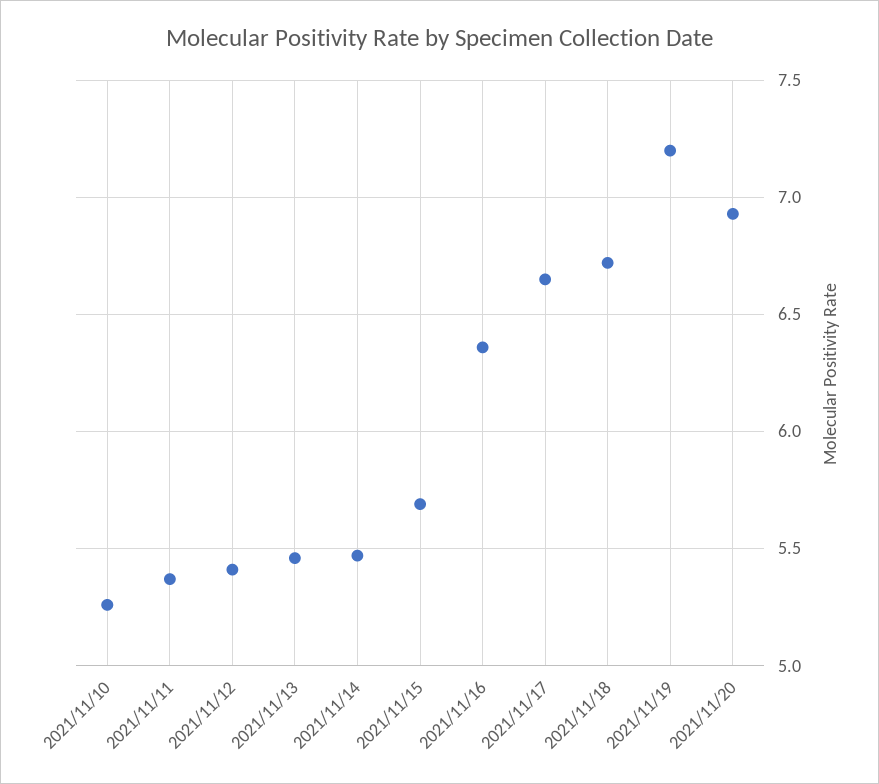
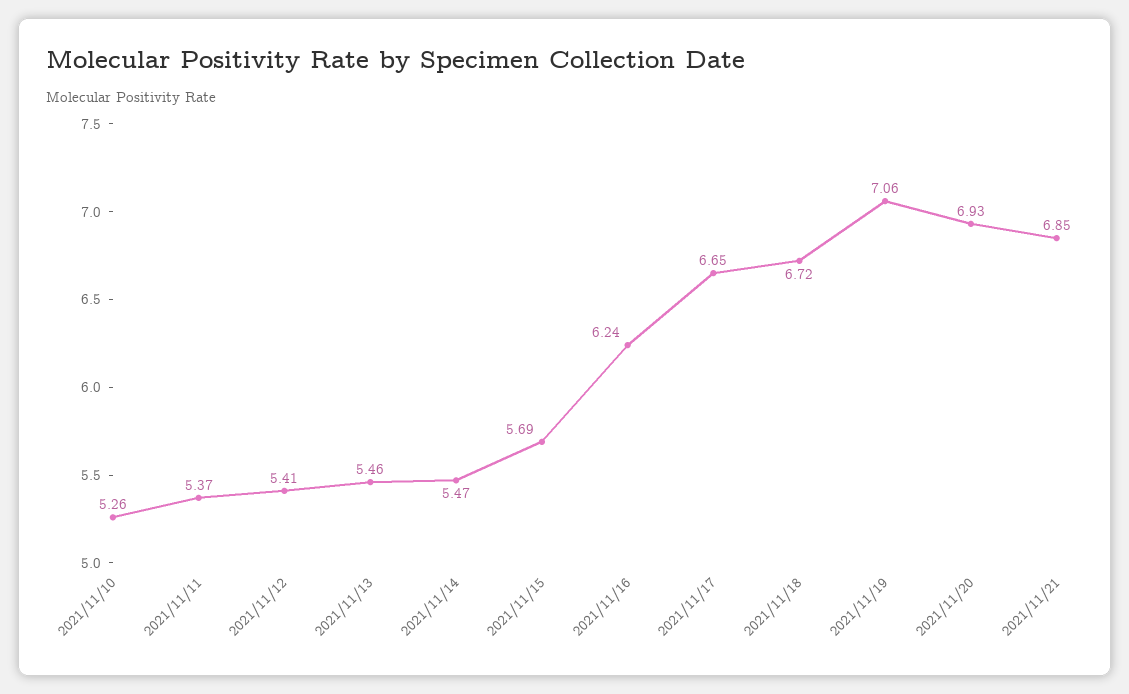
2021/11/16: 6.35 -> 6.24
2021/11/19: 7.2 -> 7.06
2021/11/21: none -> 6.85

